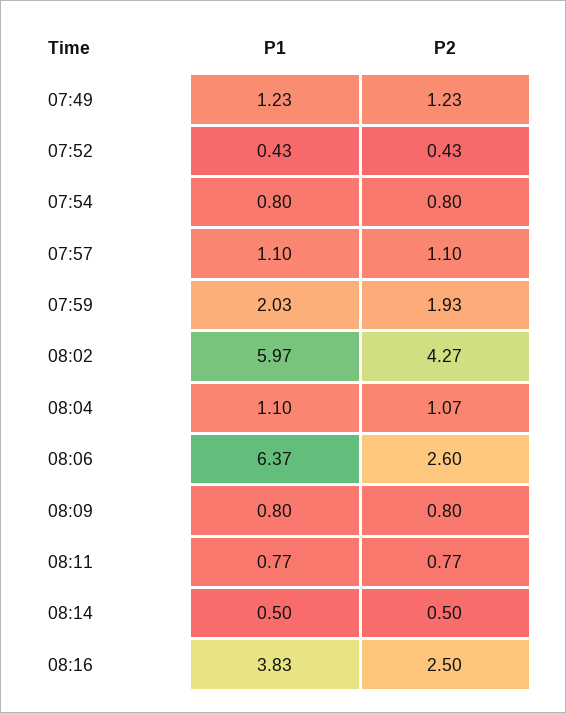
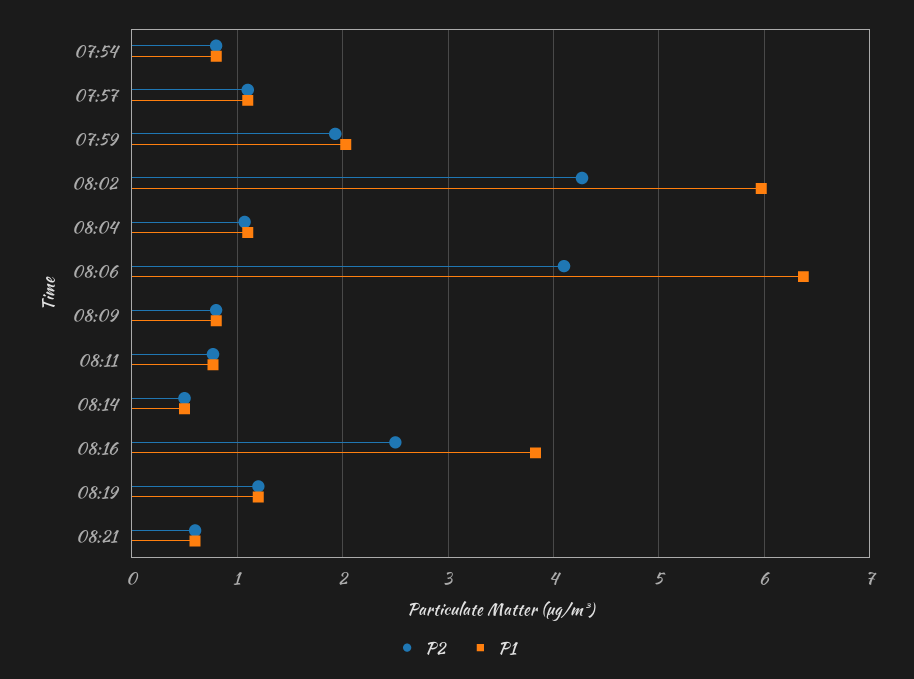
P1, 07:49: 1.23 -> none
P2, 07:49: 1.23 -> none
P1, 07:52: 0.43 -> none
P2, 07:52: 0.43 -> none
P2, 08:06: 2.6 -> 4.1
P2, 08:19: none -> 1.2
P1, 08:19: none -> 1.2
P2, 08:21: none -> 0.6
P1, 08:21: none -> 0.6

